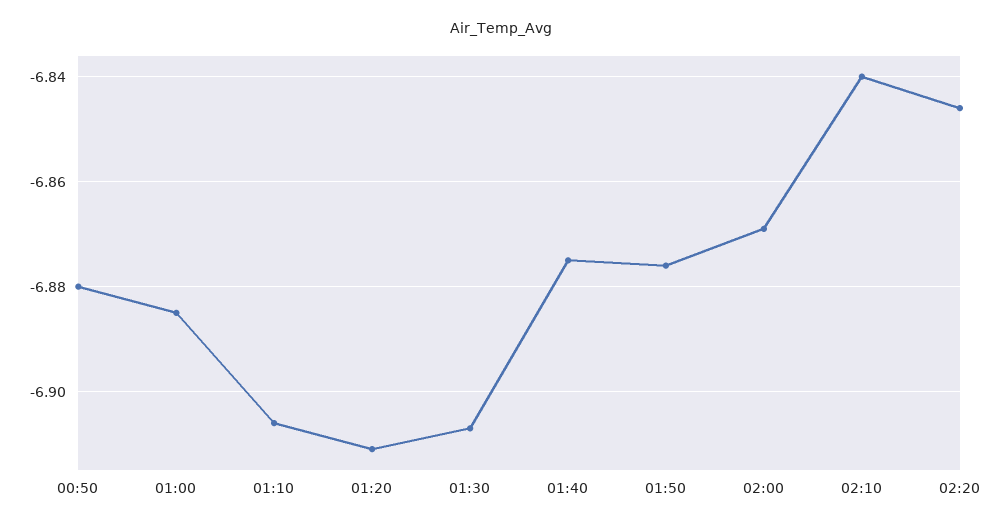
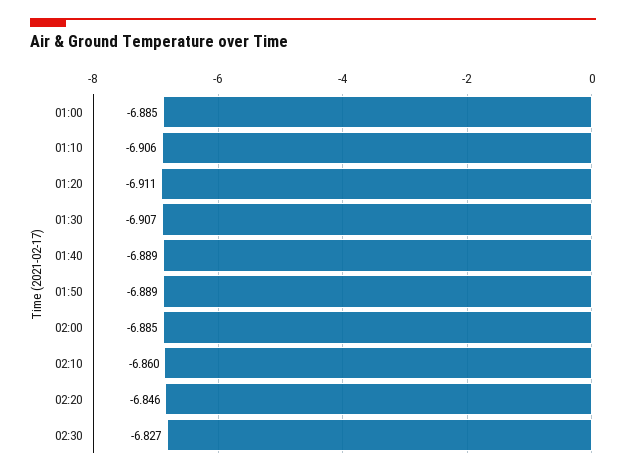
00:50: -6.88 -> none
01:40: -6.875 -> -6.889
01:50: -6.875 -> -6.889
02:00: -6.87 -> -6.885
02:10: -6.84 -> -6.86
02:30: none -> -6.827

